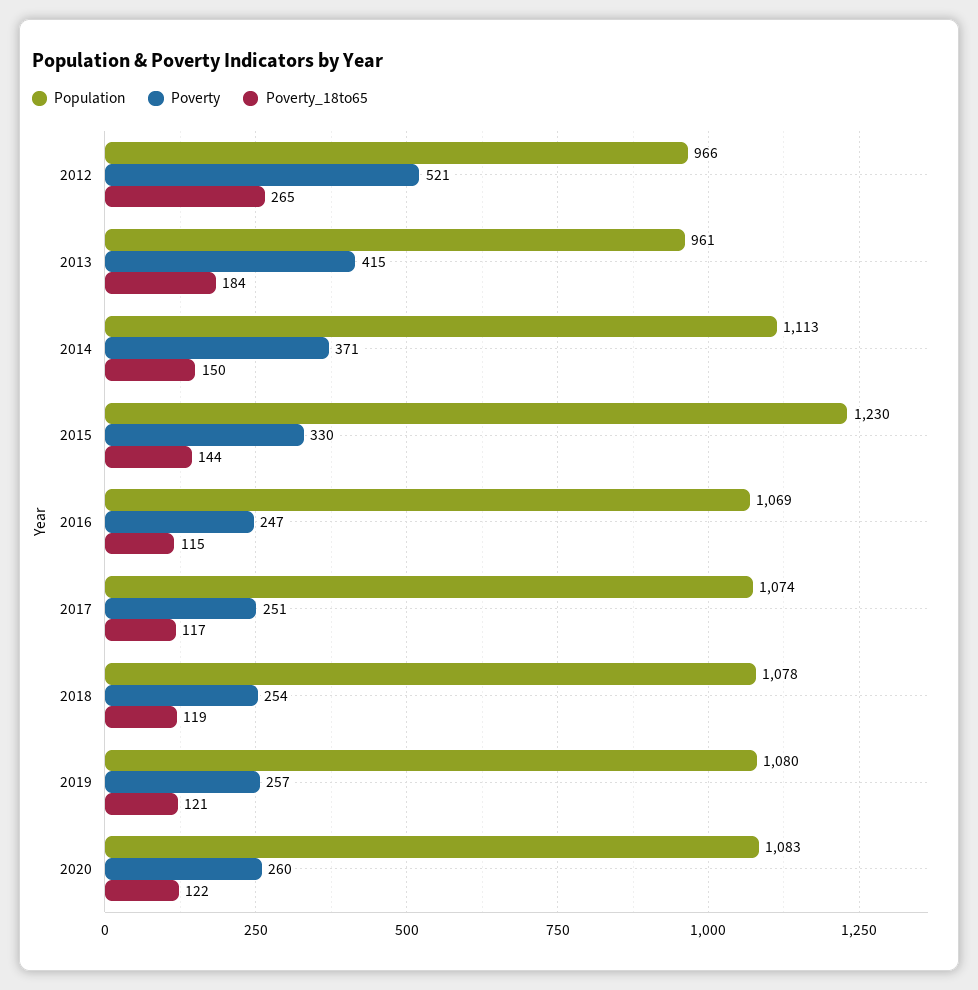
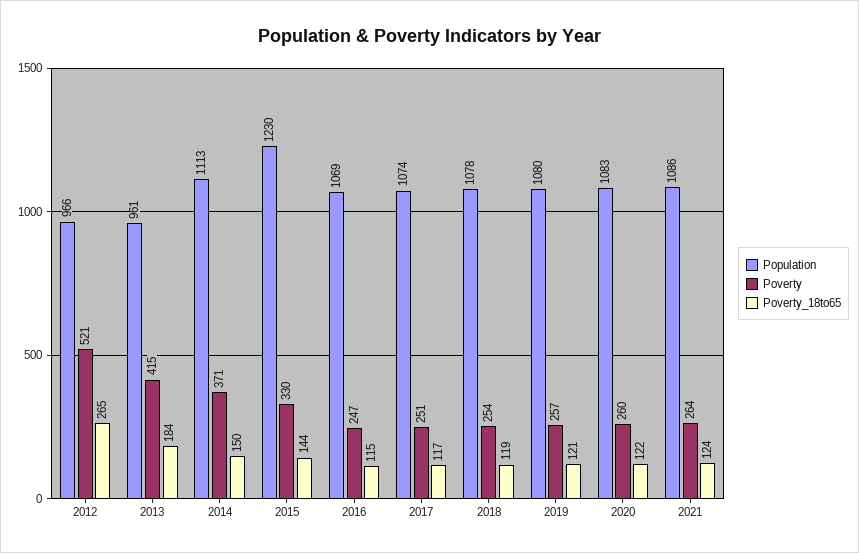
Population, 2021: none -> 1086
Poverty, 2021: none -> 264
Poverty_18to65, 2021: none -> 124

